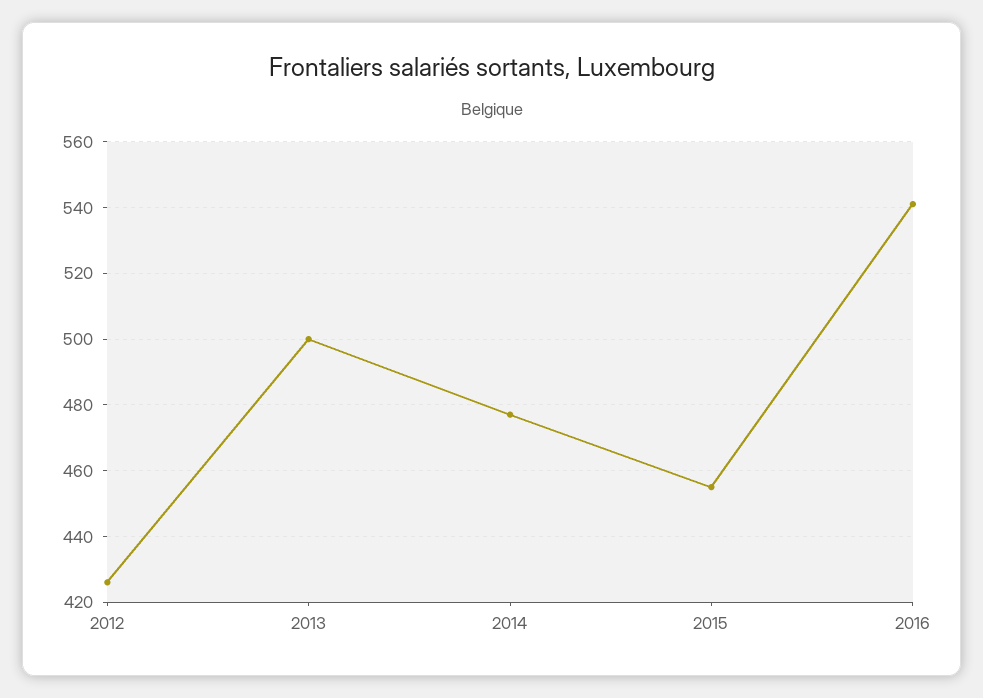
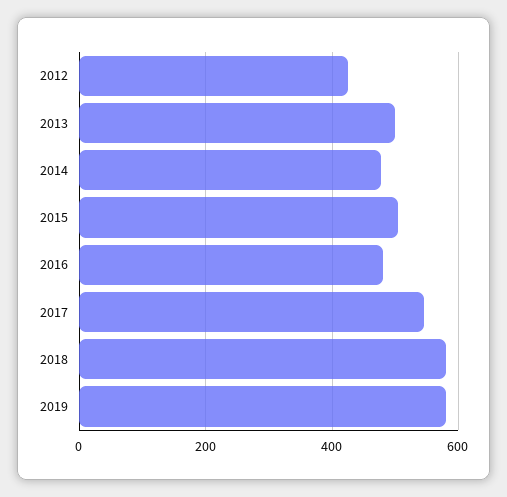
2015: 455 -> 500
2016: 540 -> 480
2017: none -> 540
2018: none -> 580
2019: none -> 580

